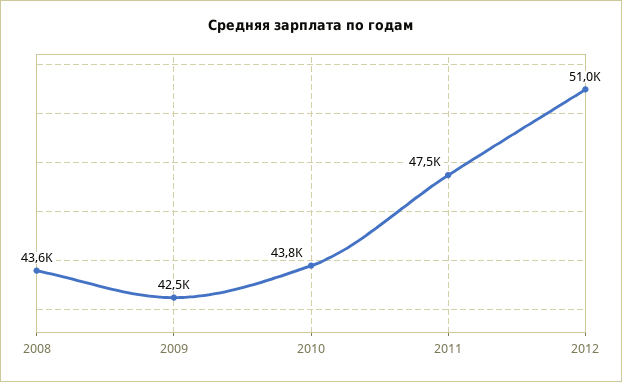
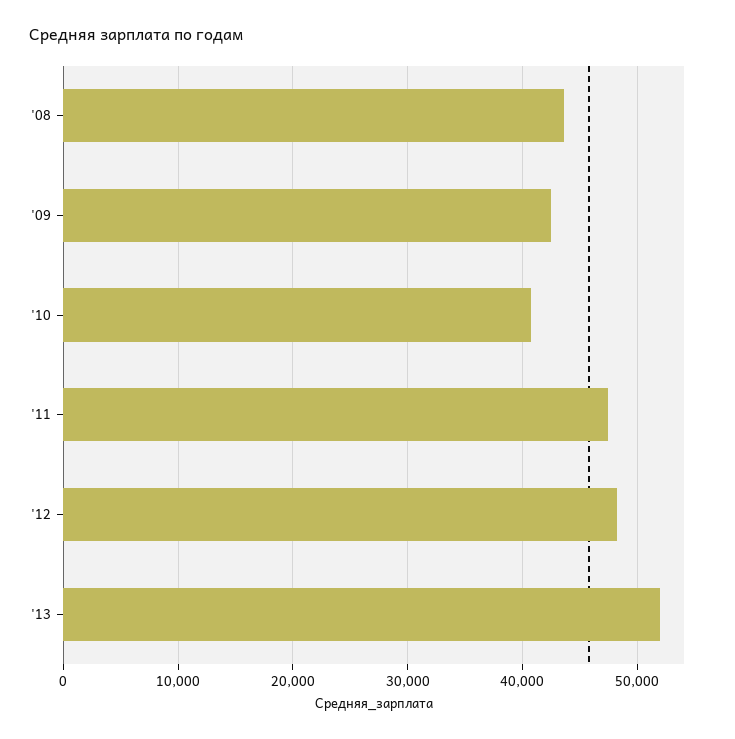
2010: 43800 -> 41000
2012: 51000 -> 48000
'13: none -> 52000

